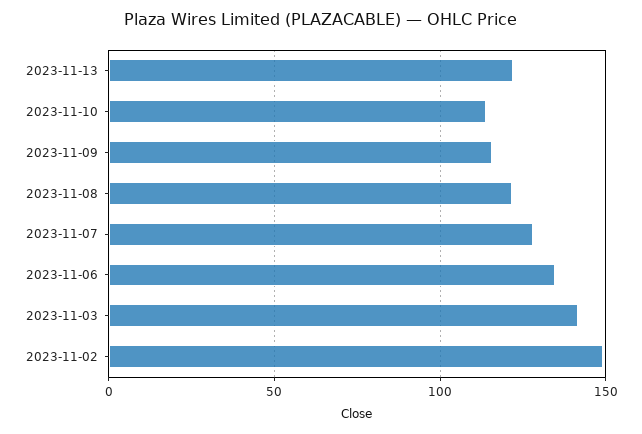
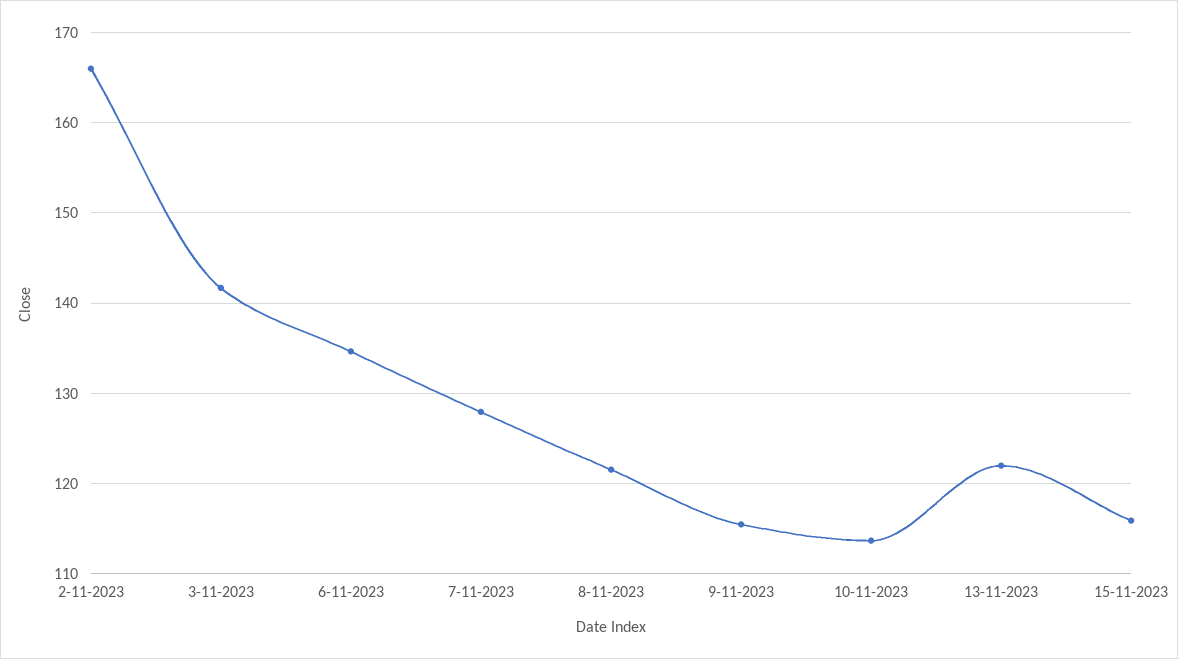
2023-11-02: 150 -> 166
15-11-2023: none -> 116

